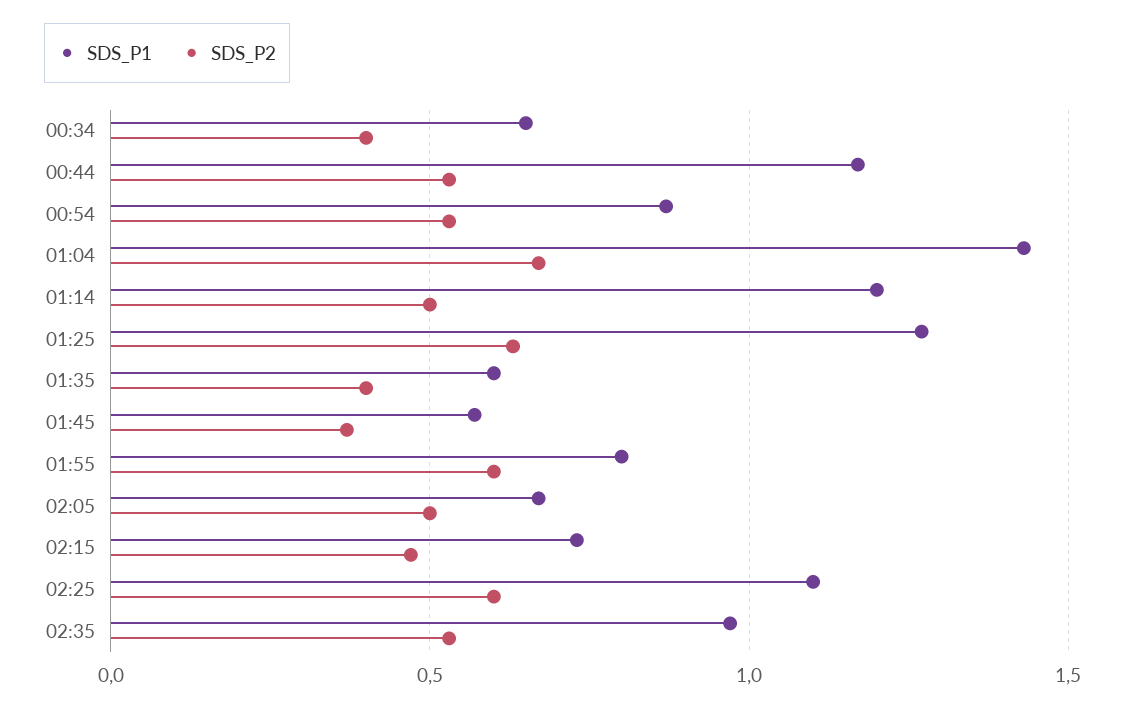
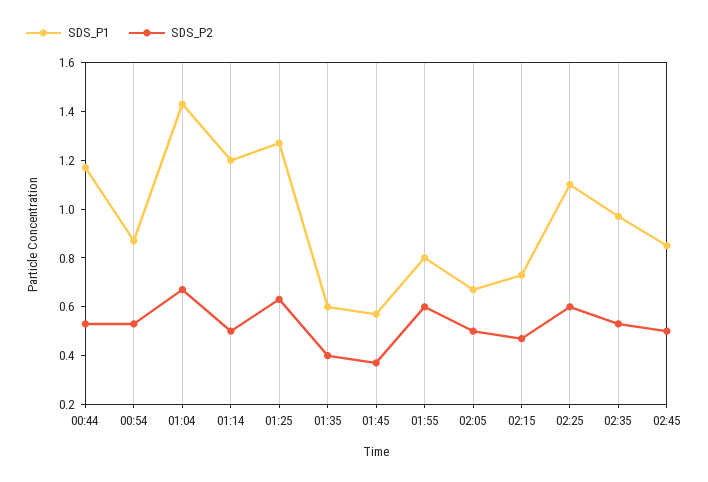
SDS_P1, 00:34: 0.65 -> none
SDS_P2, 00:34: 0.4 -> none
SDS_P1, 02:45: none -> 0.85
SDS_P2, 02:45: none -> 0.5

